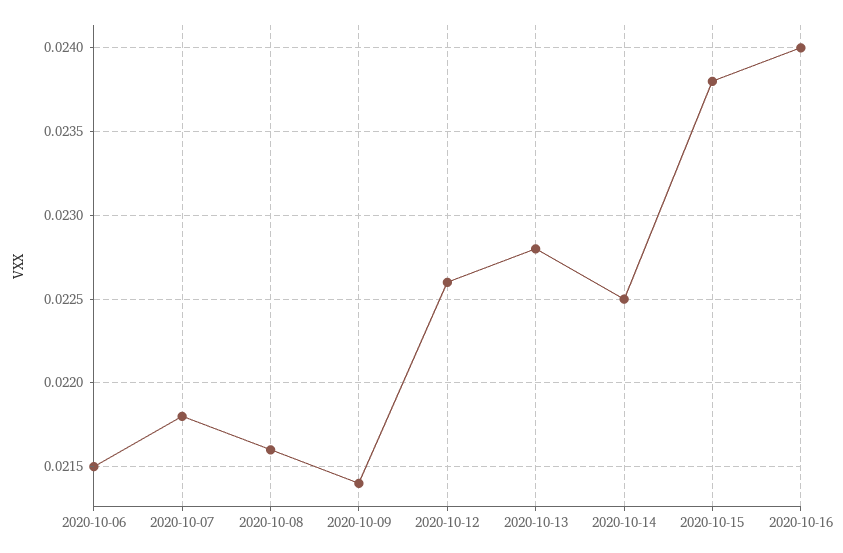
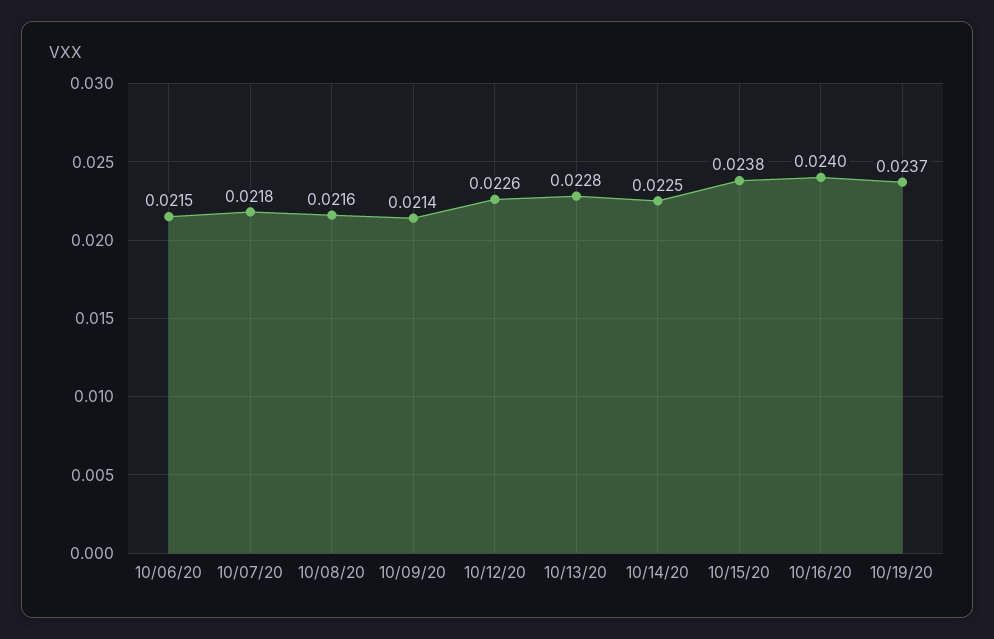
10/19/20: none -> 0.0237

